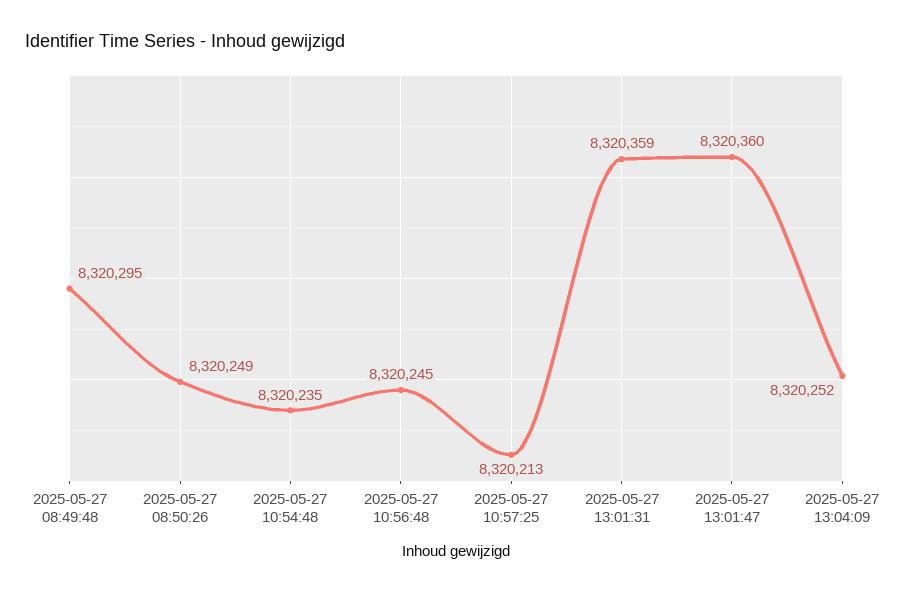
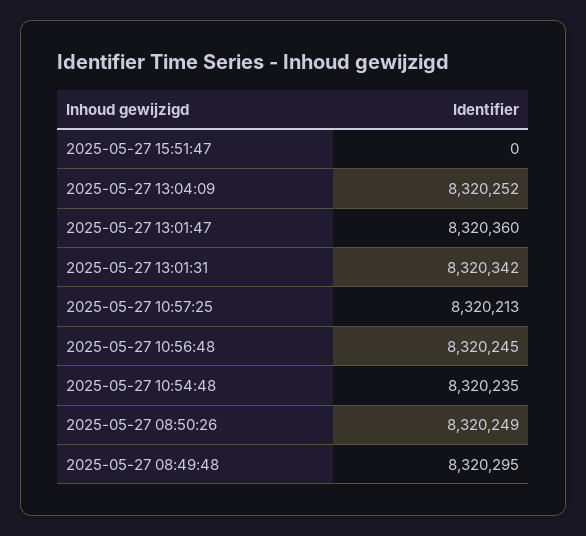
2025-05-27 13:01:31: 8320359 -> 8320342
2025-05-27 15:51:47: none -> 0

